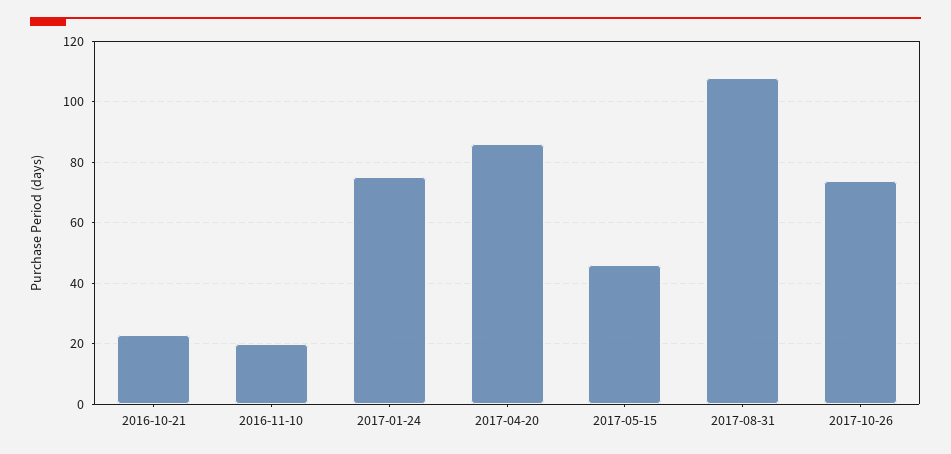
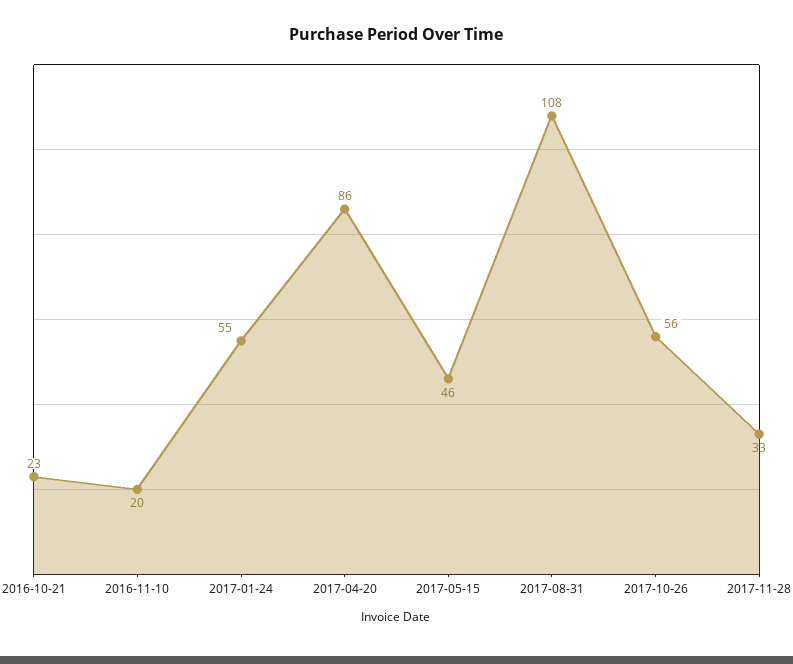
2017-01-24: 75 -> 55
2017-10-26: 75 -> 56
2017-11-28: none -> 33

